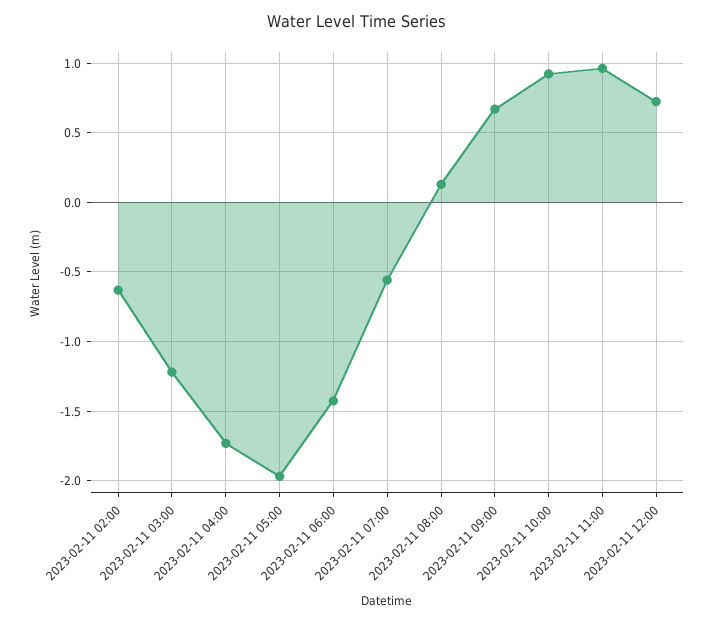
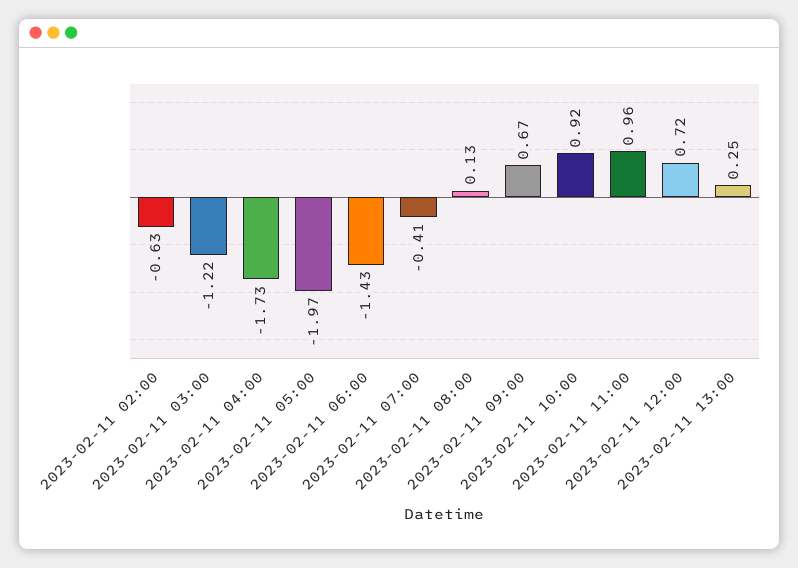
2023-02-11 07:00: -0.55 -> -0.41
2023-02-11 13:00: none -> 0.25

